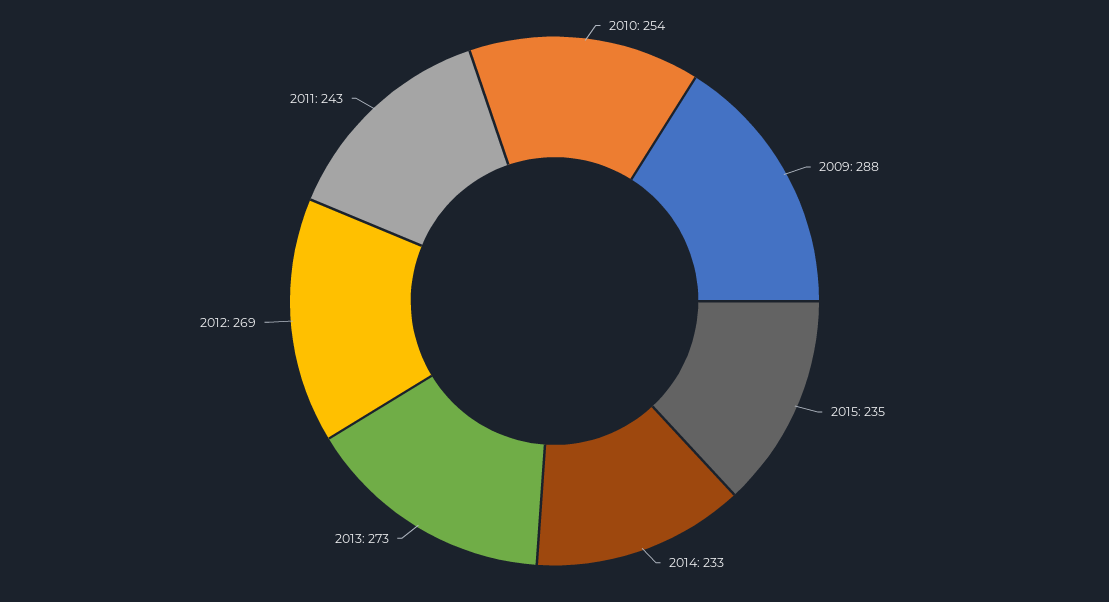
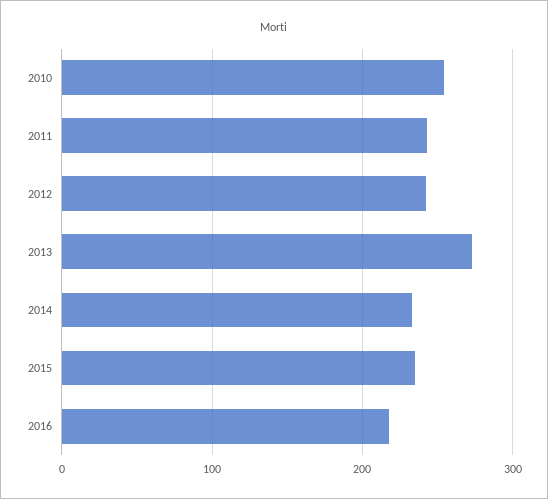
2009: 288 -> none
2012: 269 -> 240
2016: none -> 220

